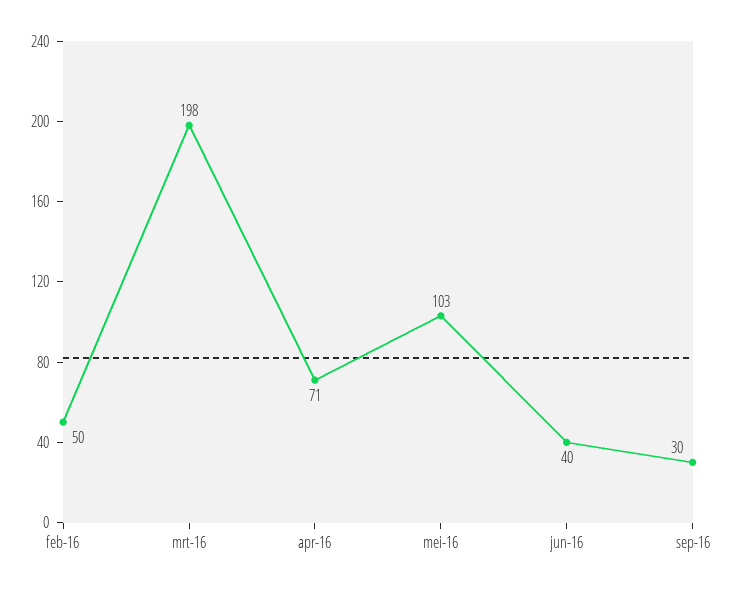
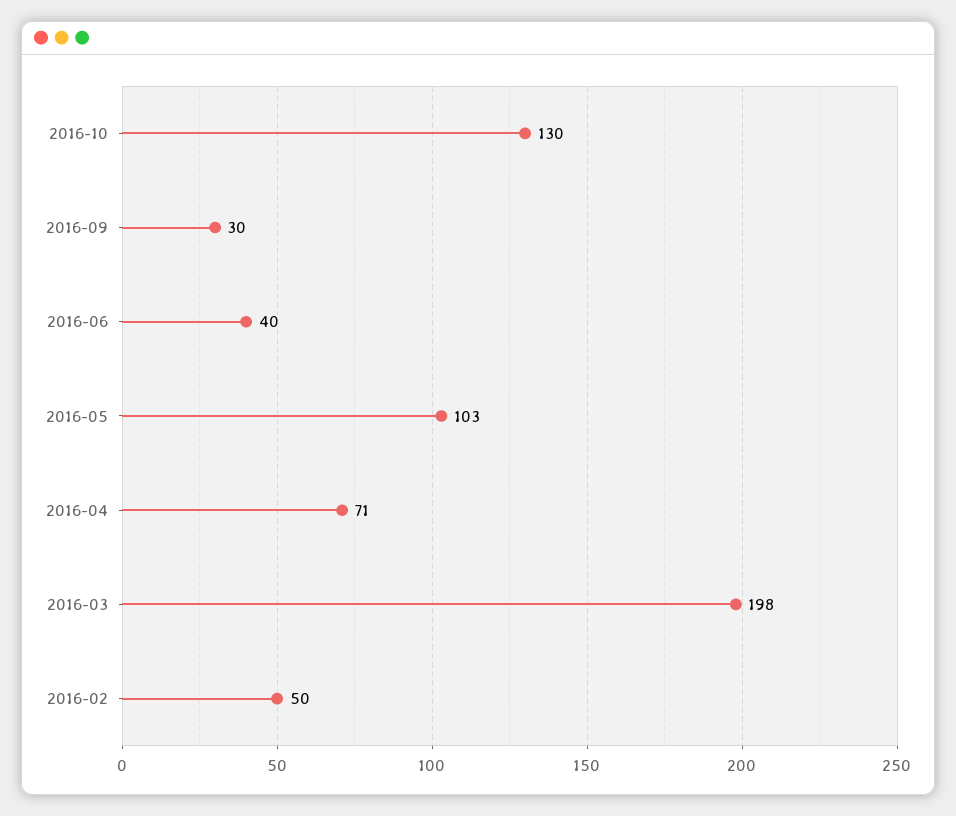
2016-10: none -> 130

